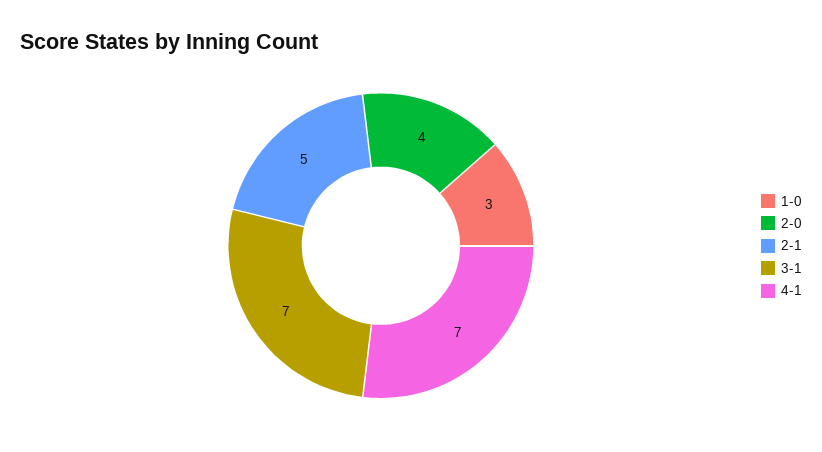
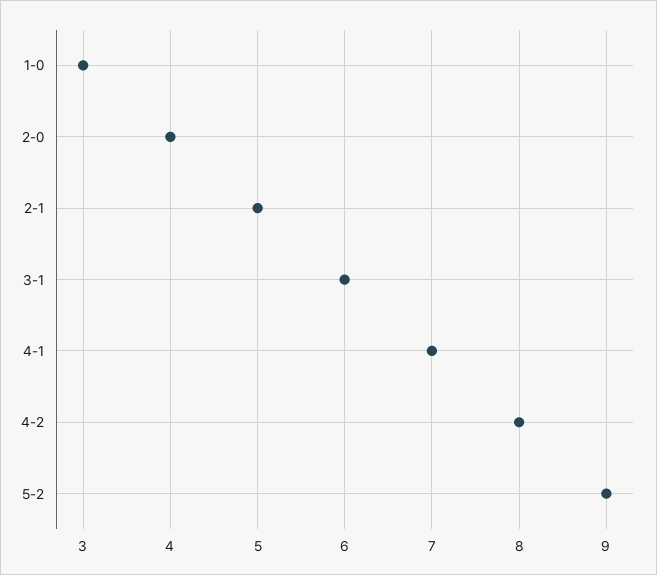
3-1: 7 -> 6
4-2: none -> 8
5-2: none -> 9

